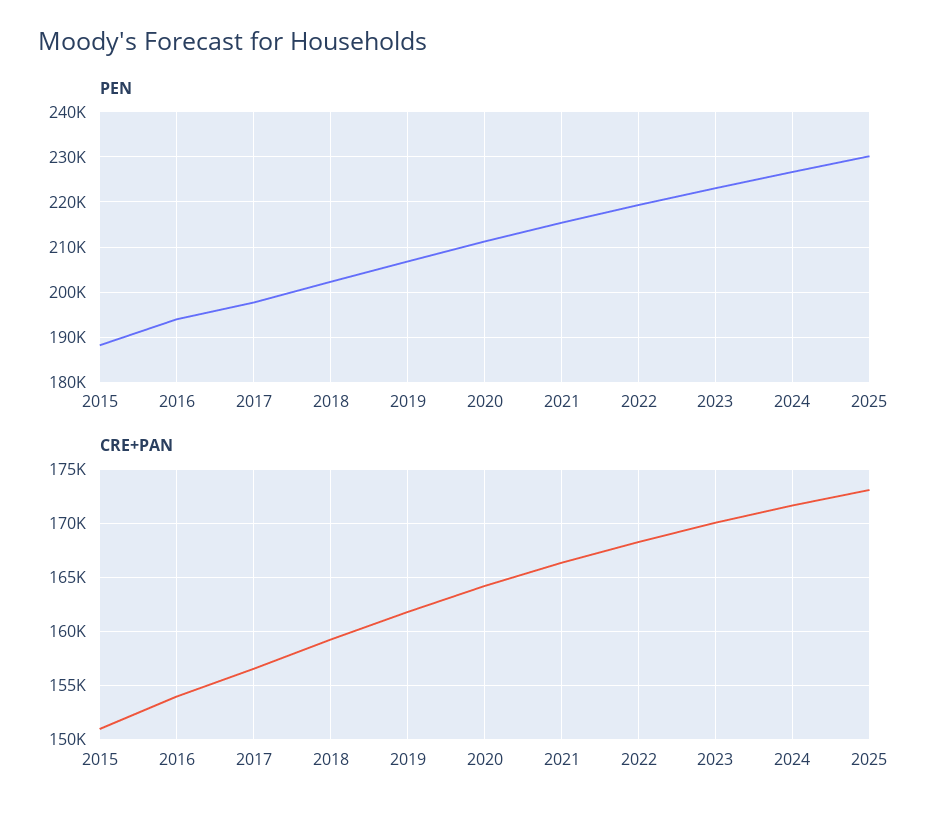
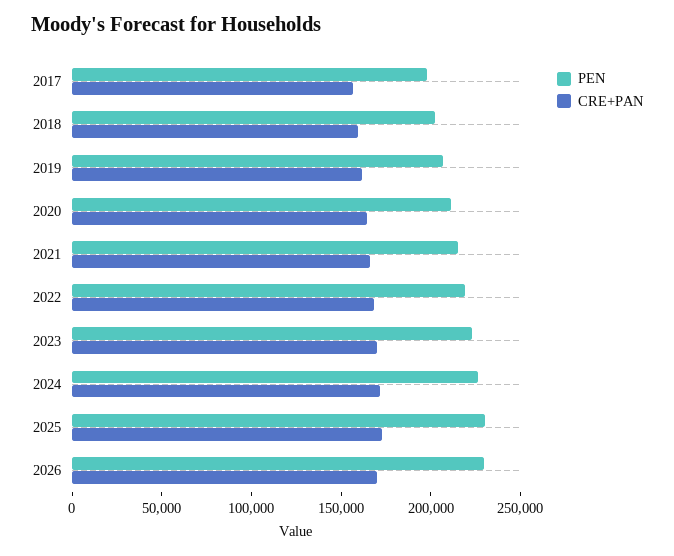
PEN, 2015: 188000 -> none
PEN, 2016: 194000 -> none
CRE+PAN, 2015: 151000 -> none
CRE+PAN, 2016: 154000 -> none
PEN, 2026: none -> 230000
CRE+PAN, 2026: none -> 170000

